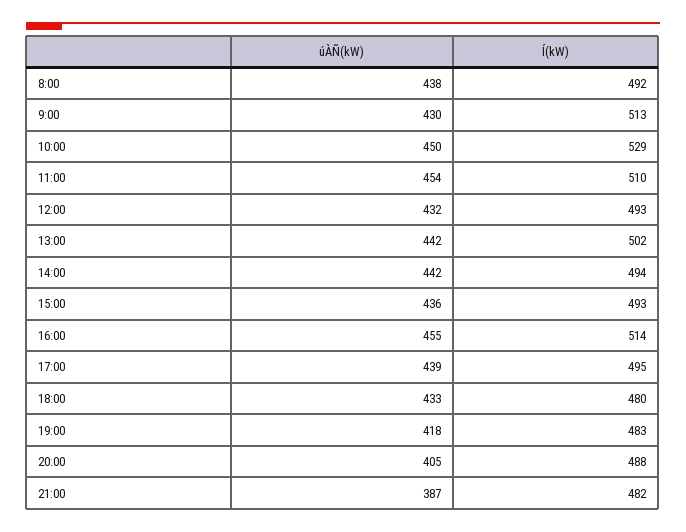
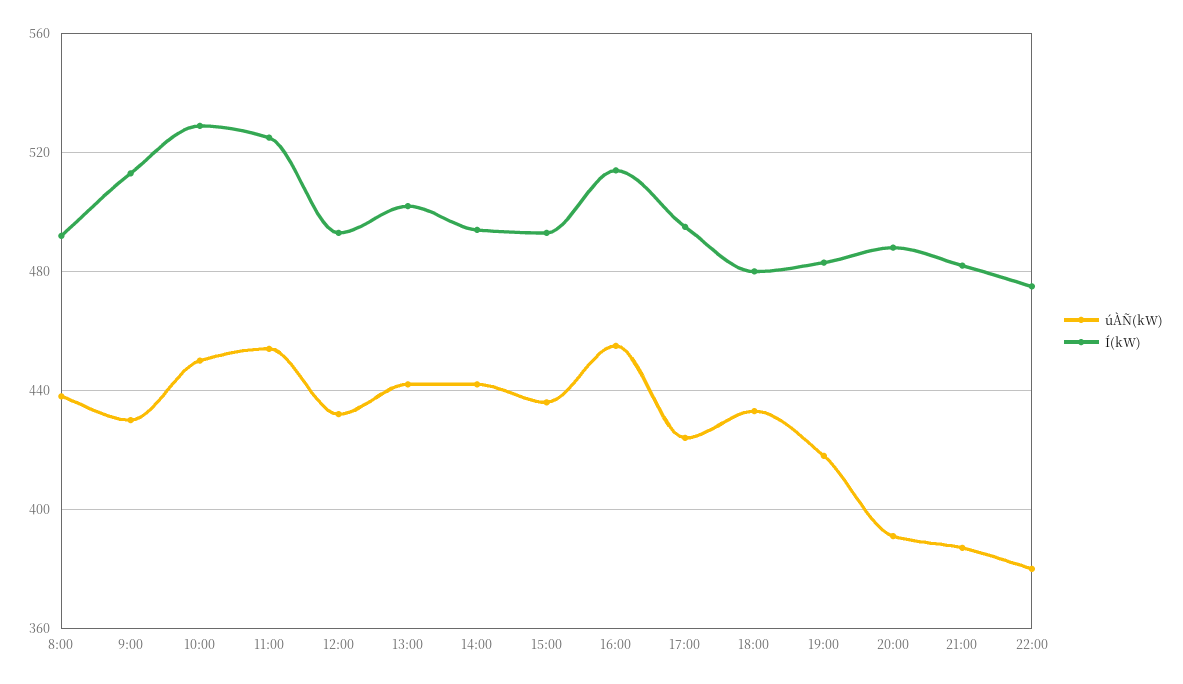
Í(kW), 11:00: 510 -> 525
úÀÑ(kW), 17:00: 439 -> 425
úÀÑ(kW), 20:00: 405 -> 390
úÀÑ(kW), 22:00: none -> 380
Í(kW), 22:00: none -> 475

